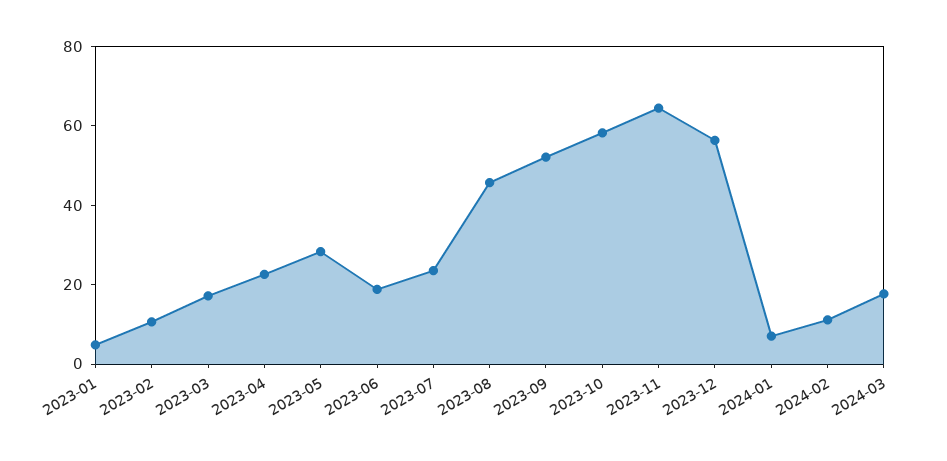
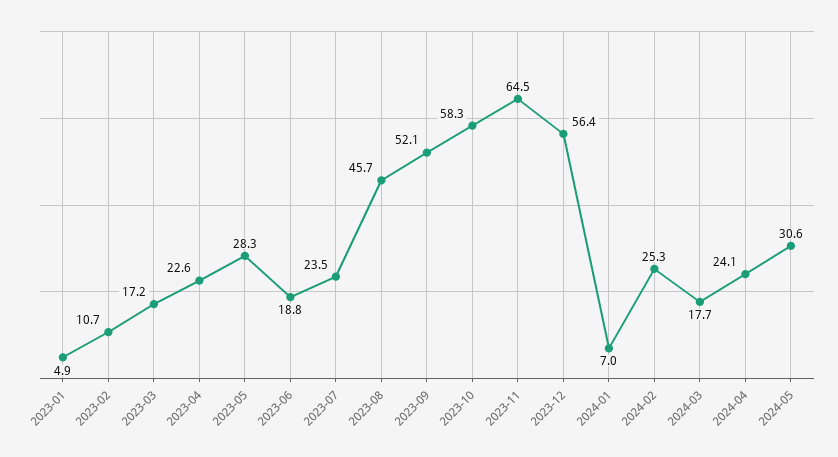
2024-02: 10 -> 25.3
2024-04: none -> 24.1
2024-05: none -> 30.6

